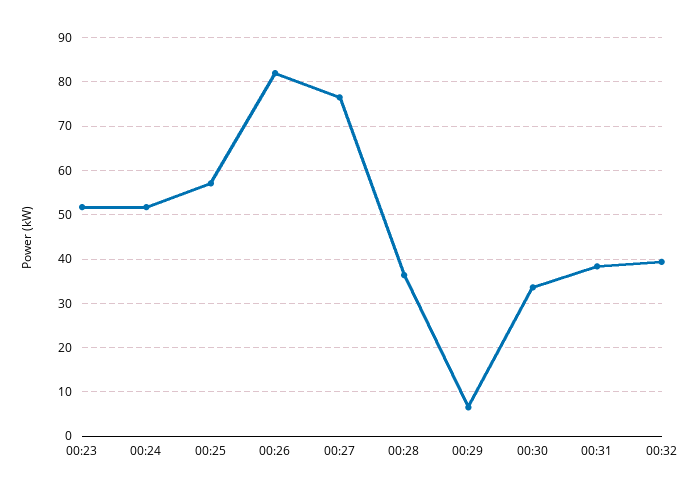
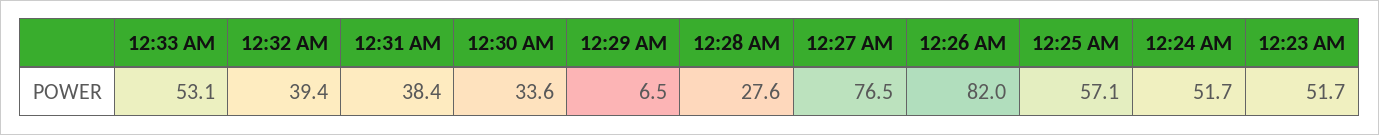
00:28: 36 -> 27.6
12:33 AM: none -> 53.1

